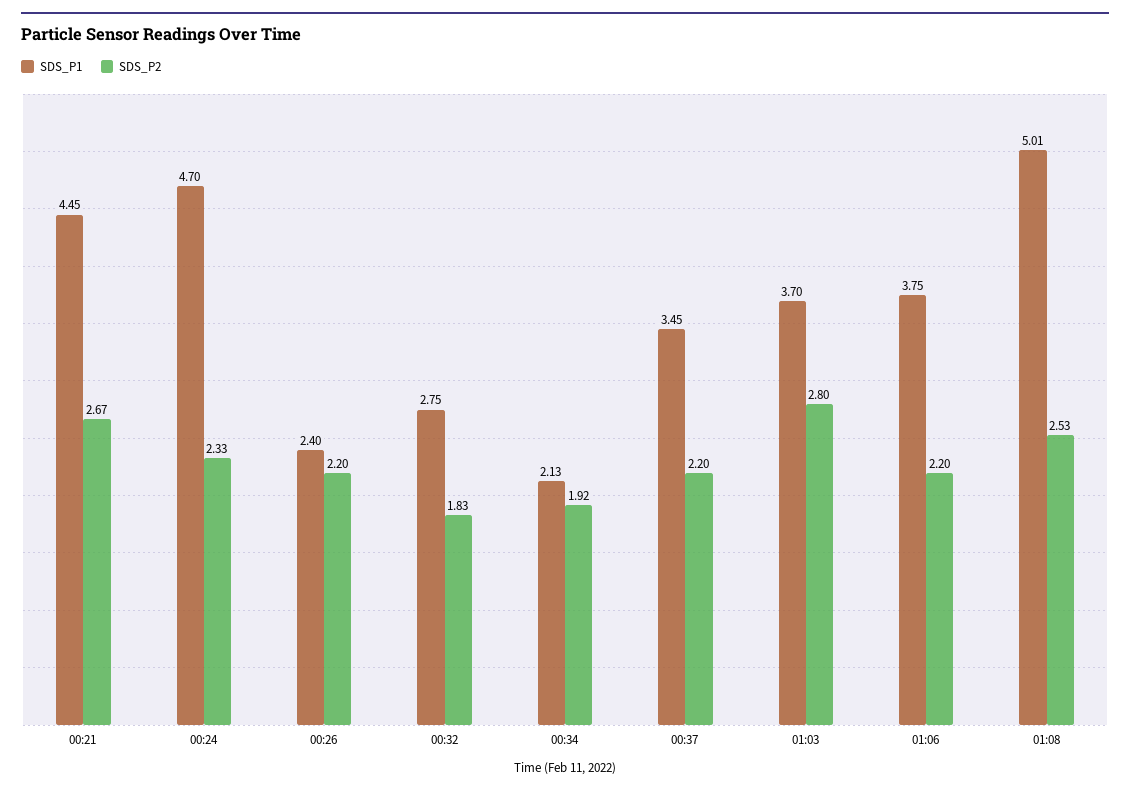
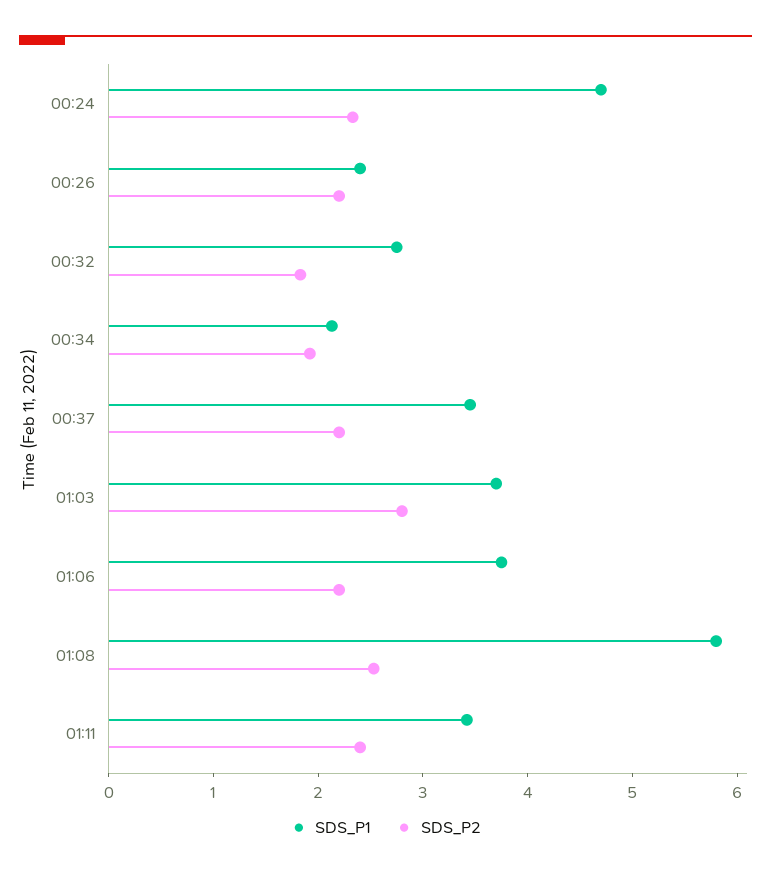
SDS_P1, 00:21: 4.45 -> none
SDS_P2, 00:21: 2.67 -> none
SDS_P1, 01:08: 5.01 -> 5.8
SDS_P1, 01:11: none -> 3.4
SDS_P2, 01:11: none -> 2.4

